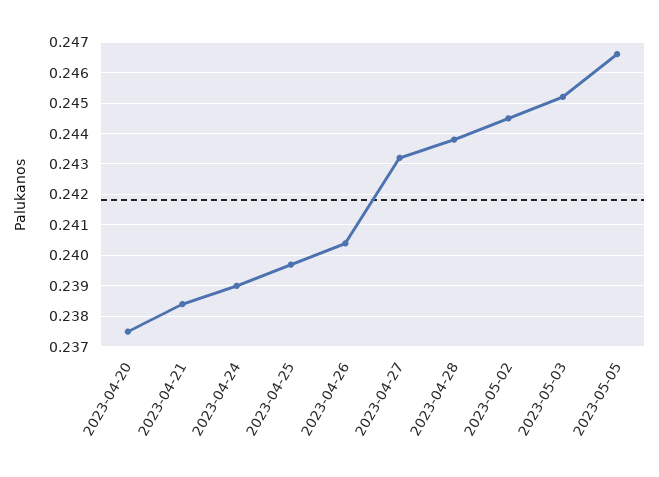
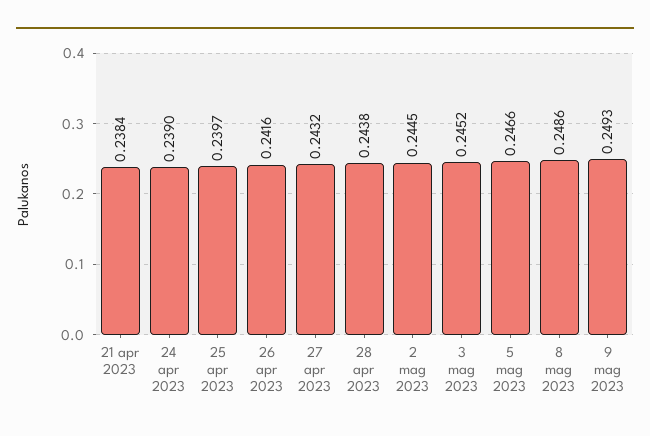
2023-04-20: 0.2375 -> none
2023-04-26: 0.2405 -> 0.2416
8 mag 2023: none -> 0.2486
9 mag 2023: none -> 0.2493

